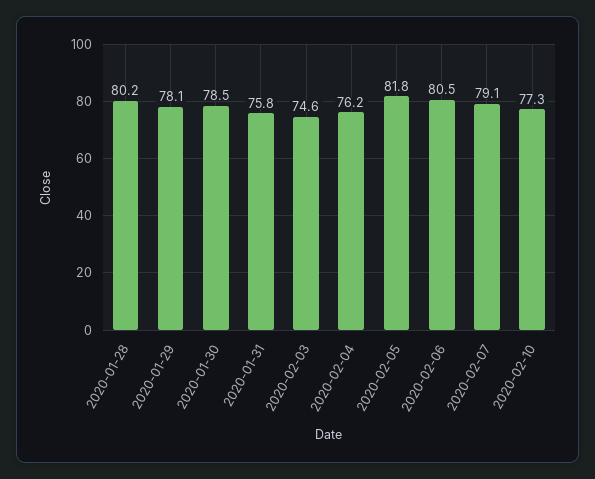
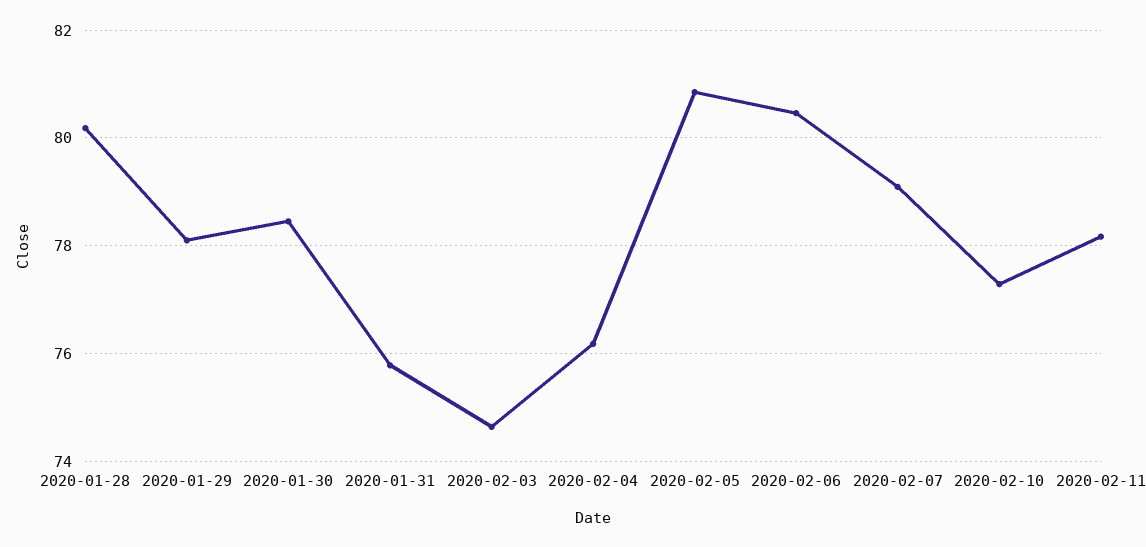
2020-02-05: 81.8 -> 80.8
2020-02-11: none -> 78.2

